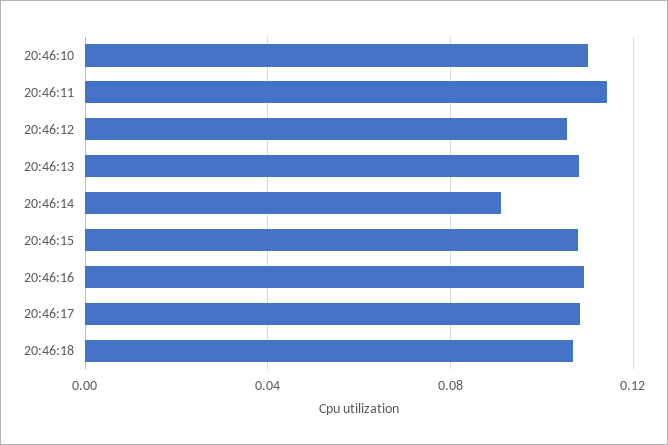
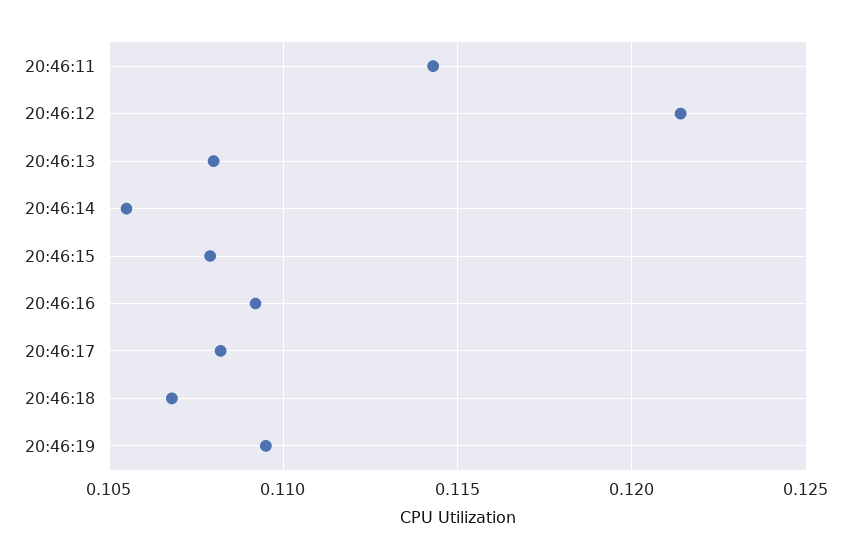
20:46:10: 0.11 -> none
20:46:12: 0.105 -> 0.1215
20:46:14: 0.09 -> 0.1055
20:46:19: none -> 0.1095

